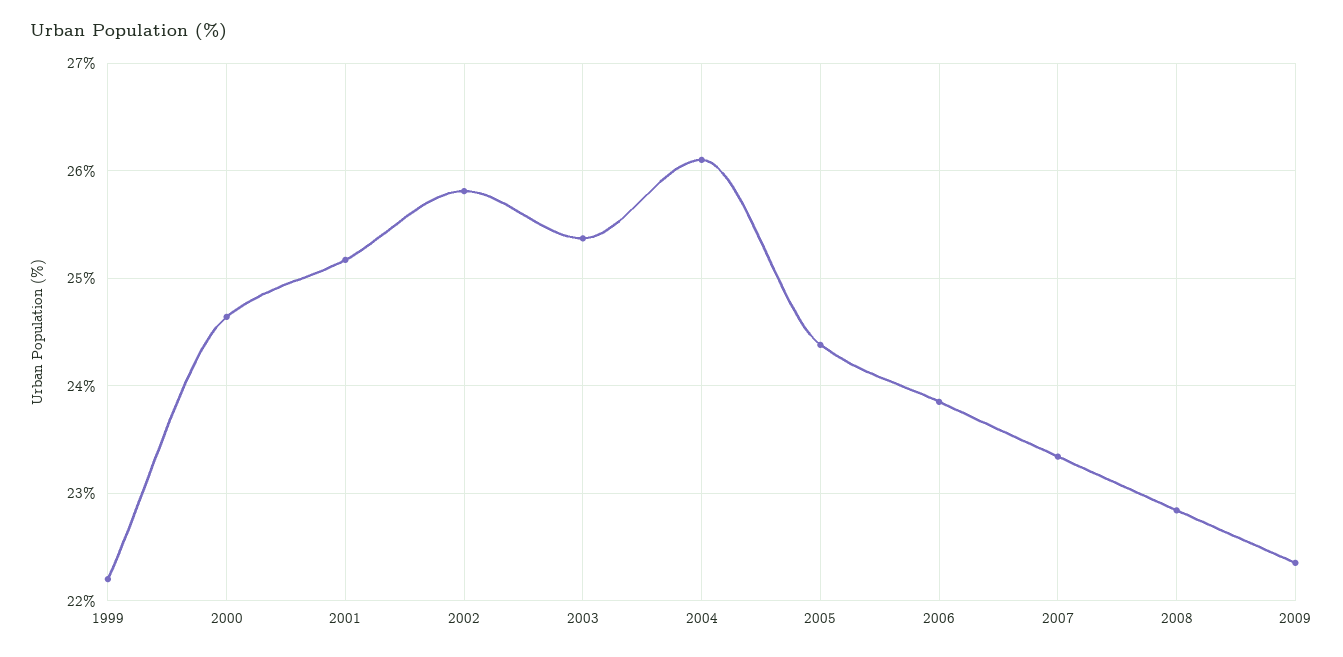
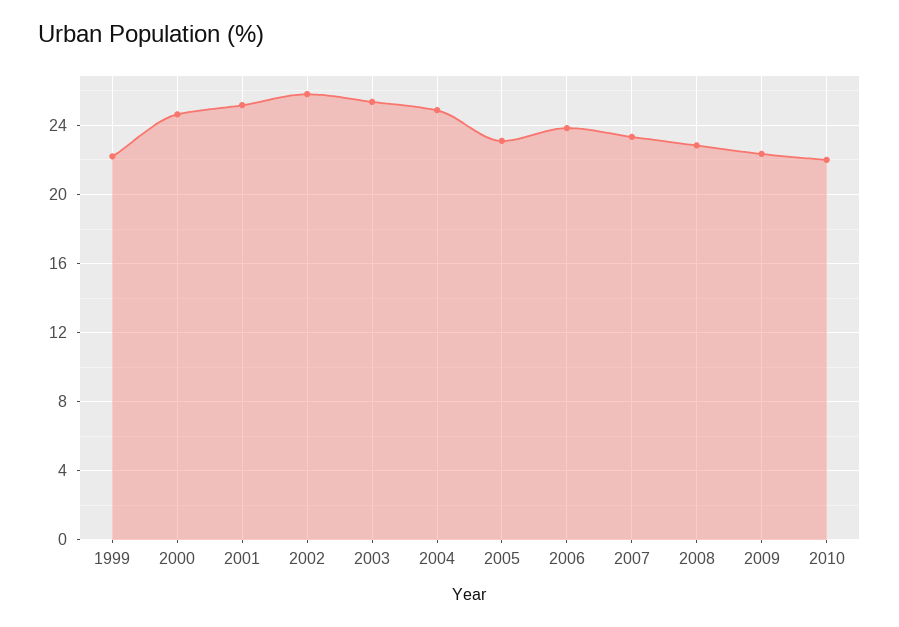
2004: 26.1 -> 25
2005: 24.4 -> 23
2010: none -> 22

